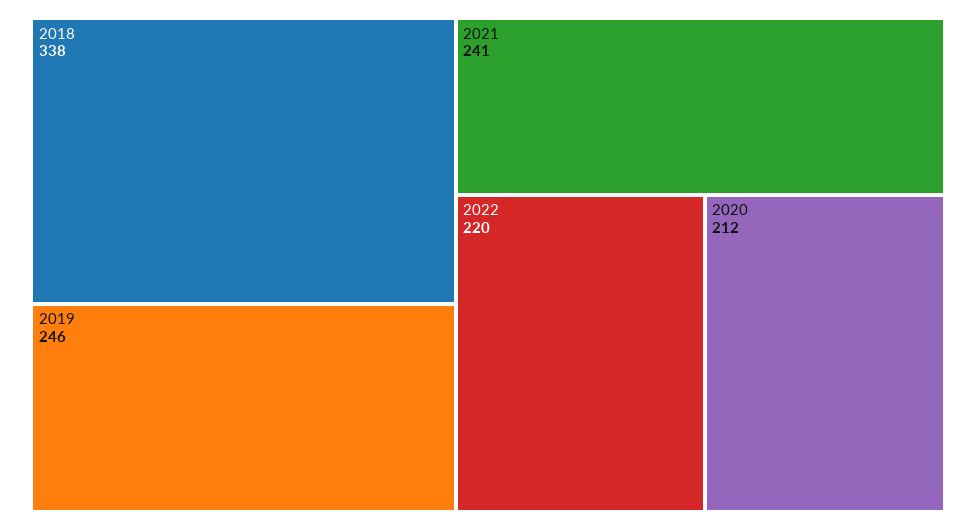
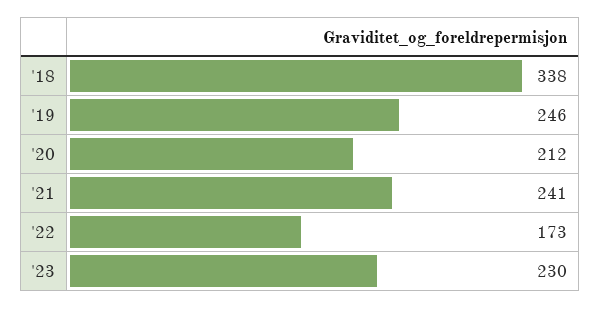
2022: 220 -> 173
'23: none -> 230

